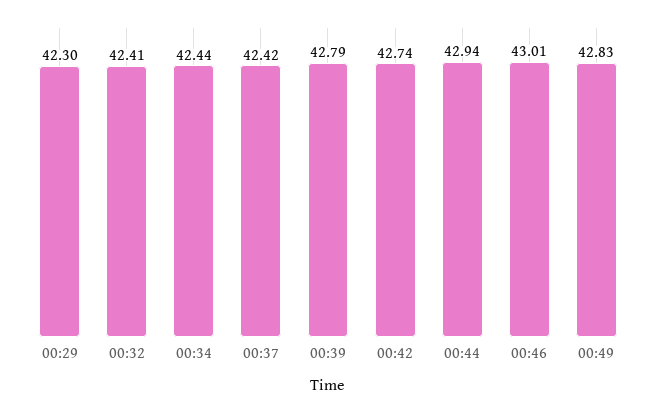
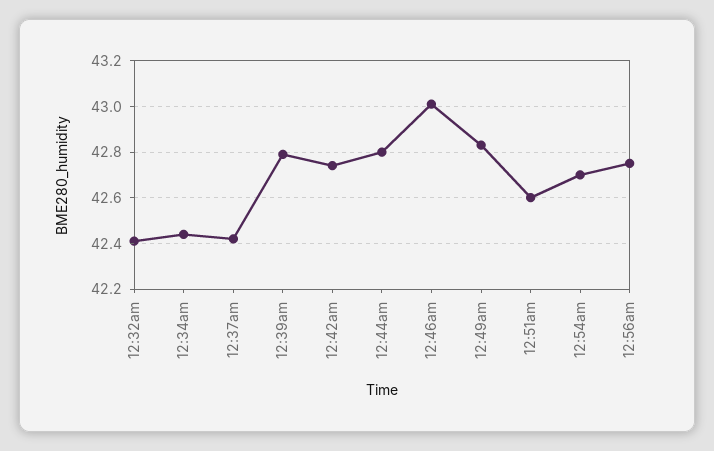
00:29: 42.3 -> none
00:44: 42.94 -> 42.8
12:51am: none -> 42.6
12:54am: none -> 42.7
12:56am: none -> 42.75

